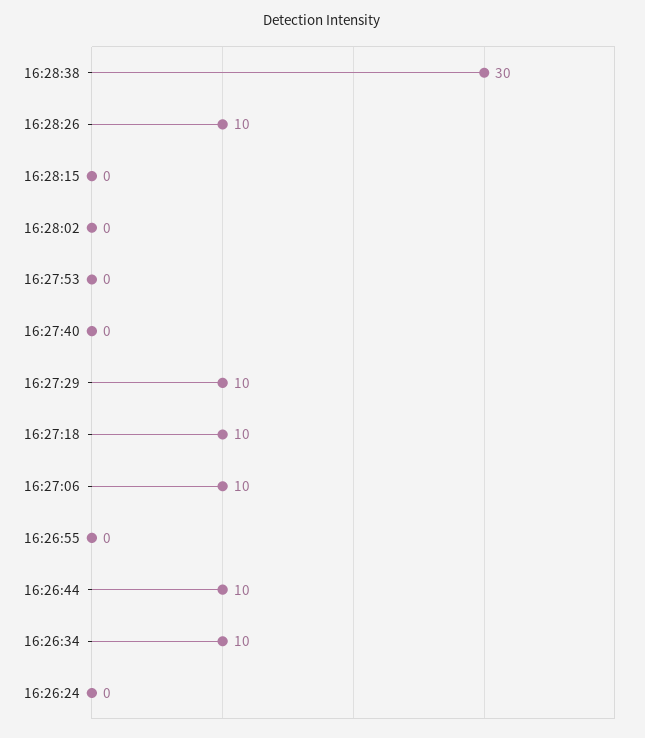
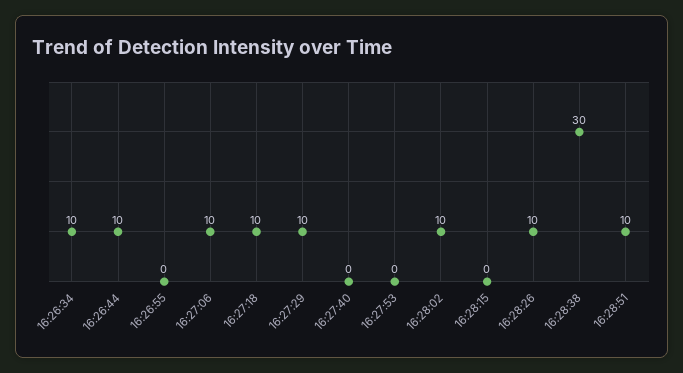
16:28:02: 0 -> 10
16:26:24: 0 -> none
16:28:51: none -> 10

